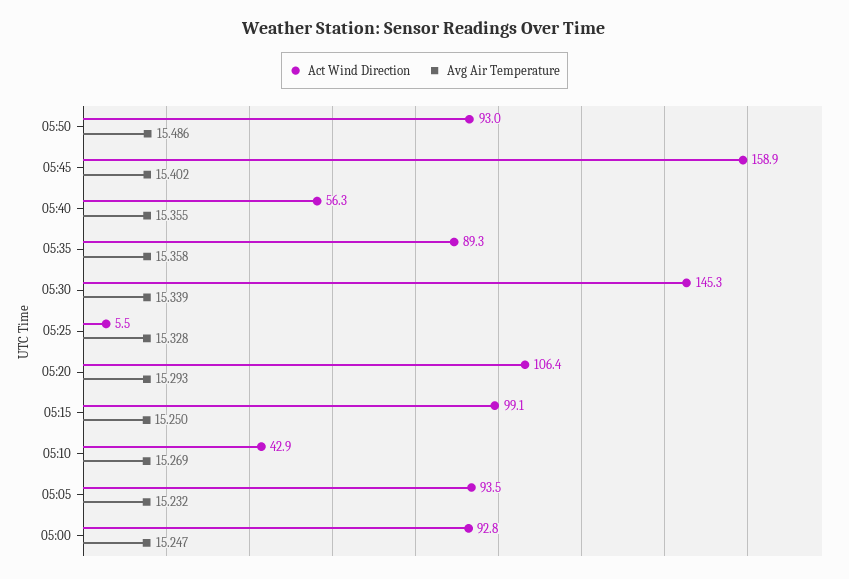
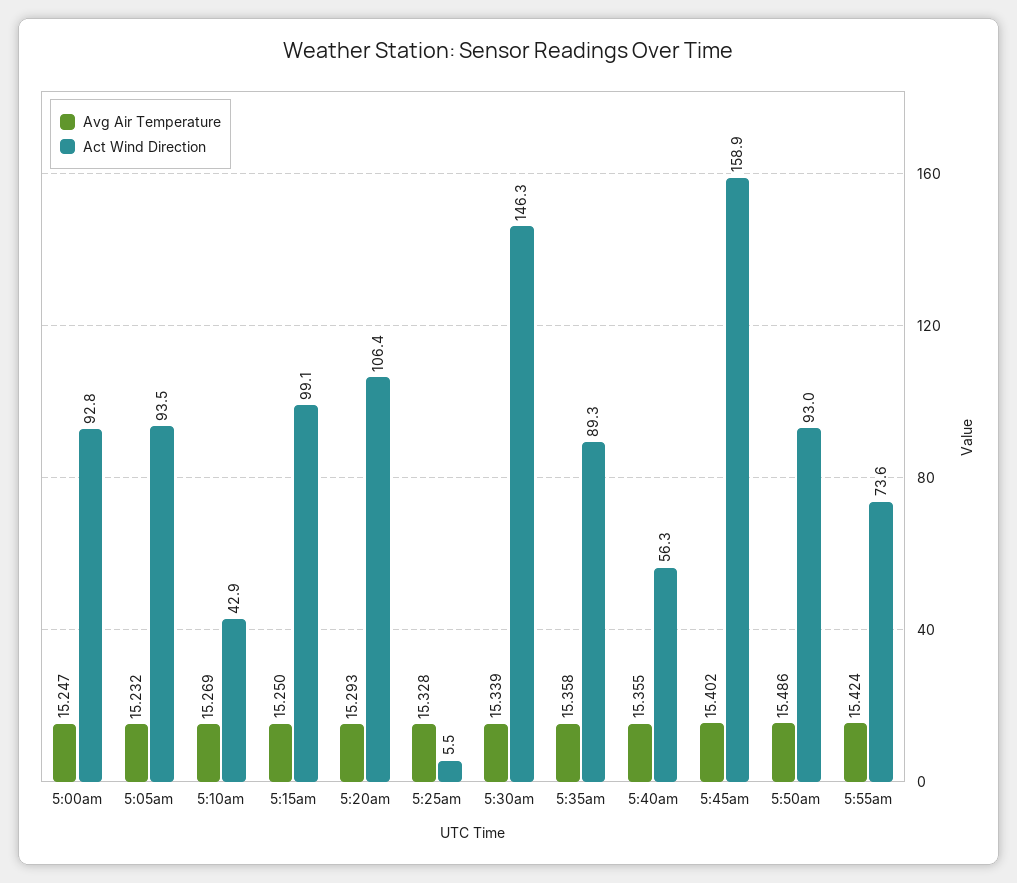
Act Wind Direction, 05:30: 145.3 -> 146.3
Avg Air Temperature, 5:55am: none -> 15.424
Act Wind Direction, 5:55am: none -> 73.6

